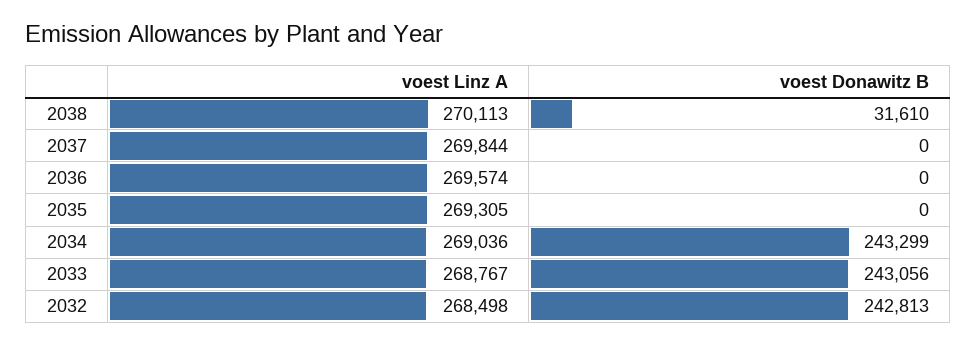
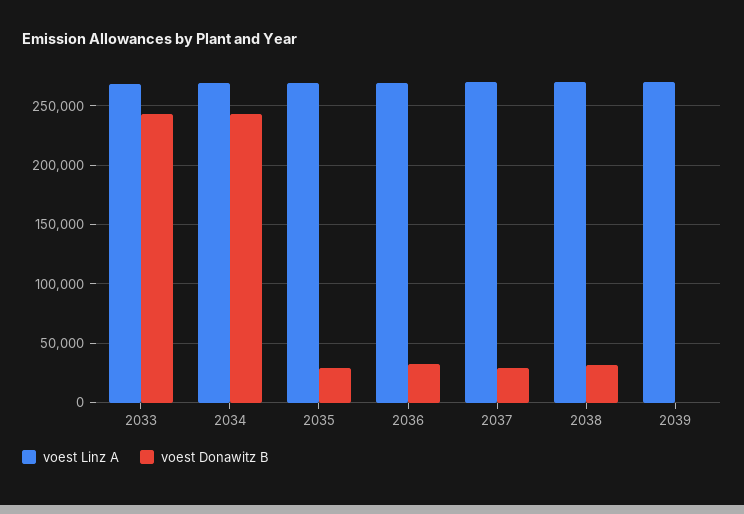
voest Donawitz B, 2037: 0 -> 30000
voest Donawitz B, 2036: 0 -> 30000
voest Donawitz B, 2035: 0 -> 30000
voest Linz A, 2032: 268498 -> none
voest Donawitz B, 2032: 242813 -> none
voest Linz A, 2039: none -> 270000
voest Donawitz B, 2039: none -> 0

